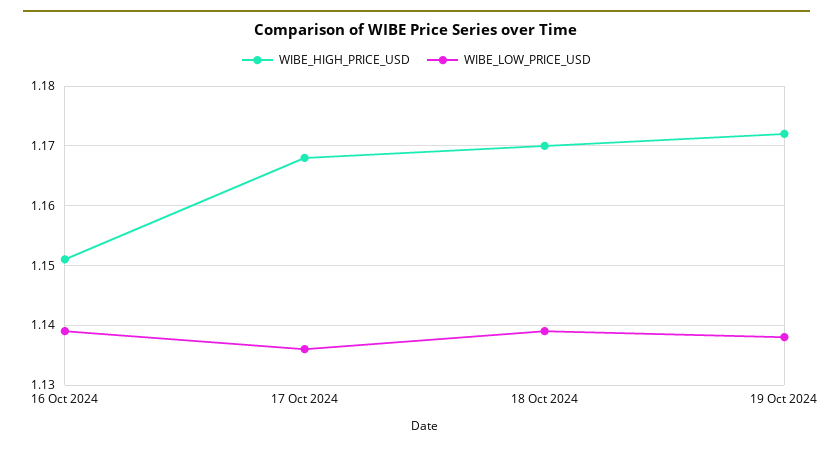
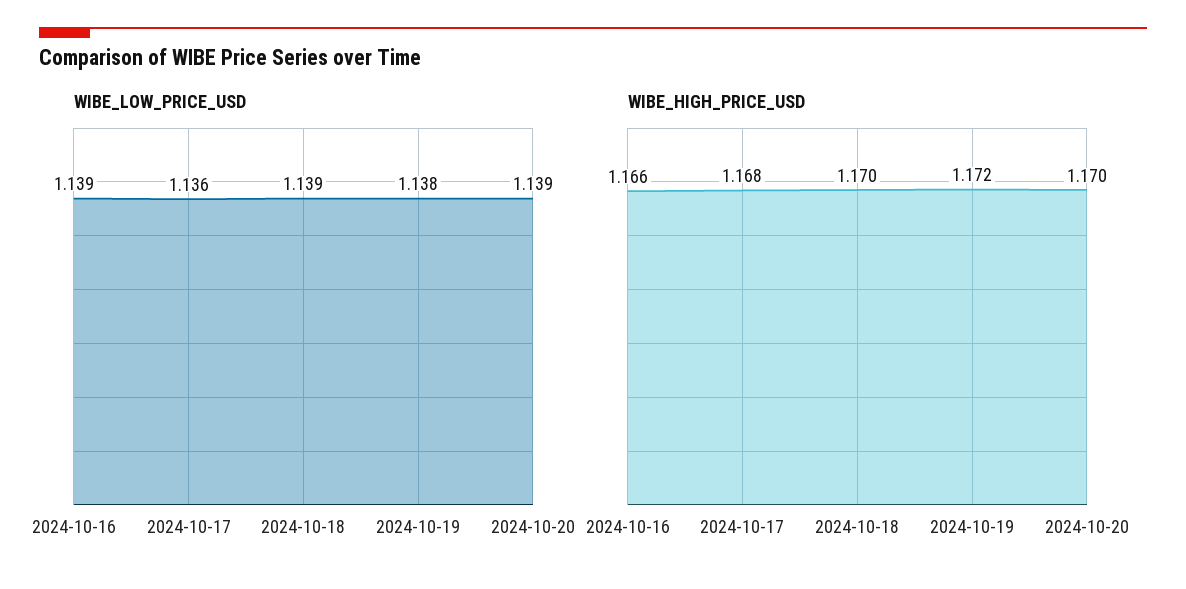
WIBE_HIGH_PRICE_USD, 16 Oct 2024: 1.15 -> 1.166
WIBE_LOW_PRICE_USD, 2024-10-20: none -> 1.139
WIBE_HIGH_PRICE_USD, 2024-10-20: none -> 1.17

